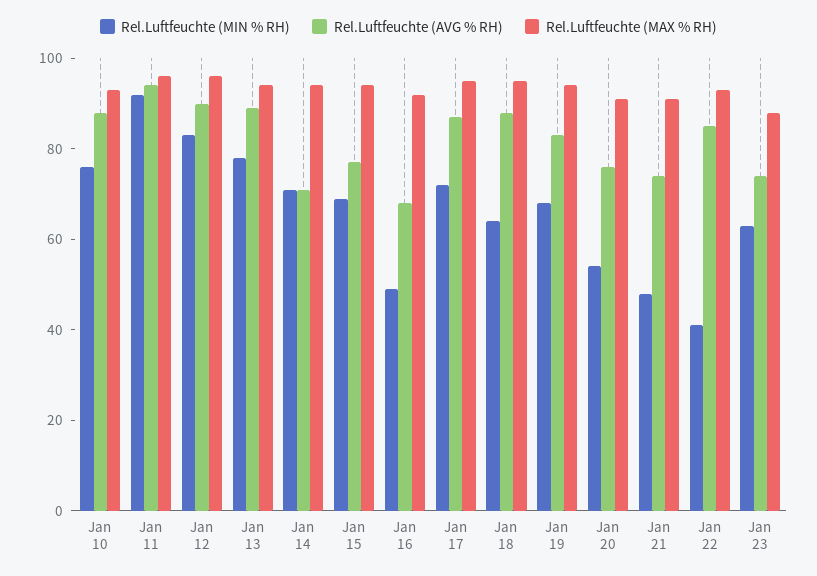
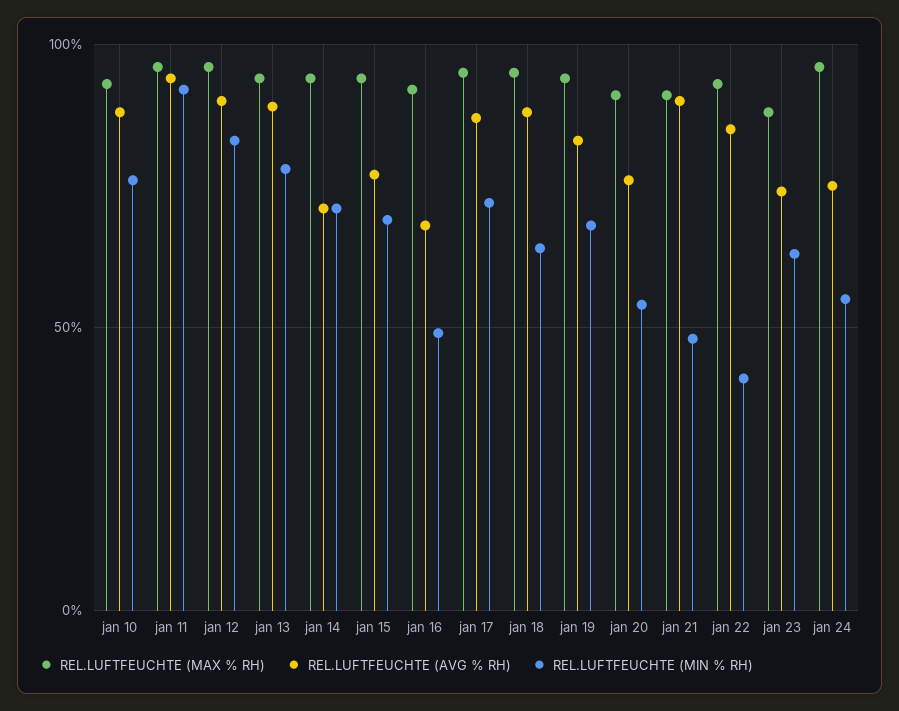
Rel.Luftfeuchte (AVG % RH), Jan 21: 75 -> 90
Rel.Luftfeuchte (MAX % RH), jan 24: none -> 95
Rel.Luftfeuchte (AVG % RH), jan 24: none -> 75
Rel.Luftfeuchte (MIN % RH), jan 24: none -> 55

